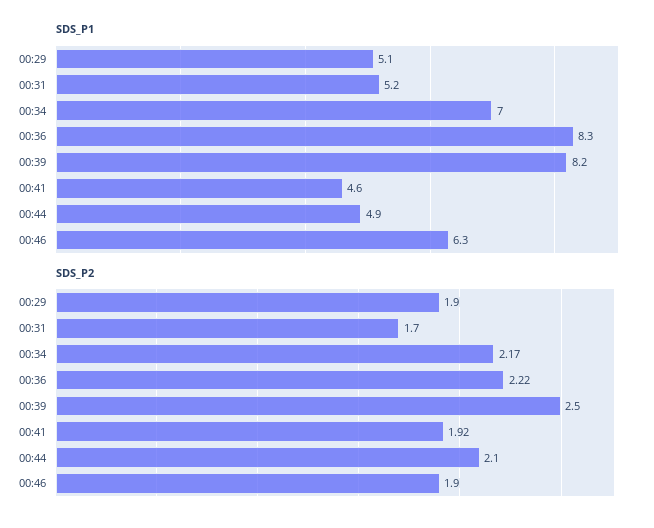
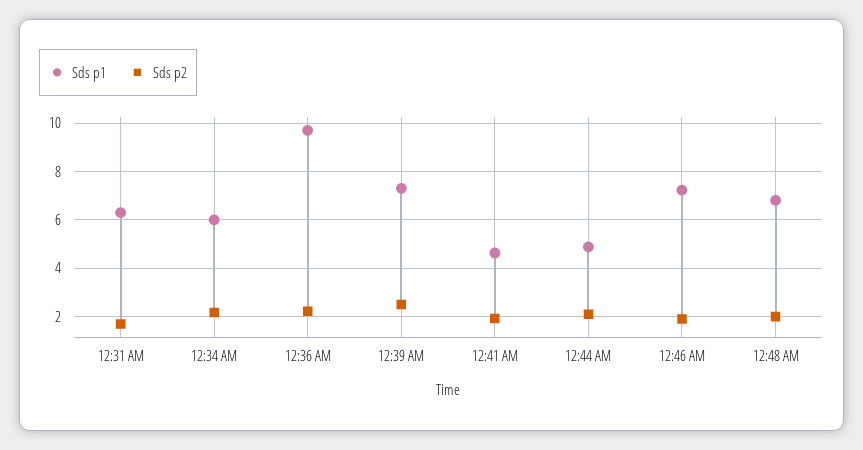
SDS_P1, 00:29: 5.1 -> none
SDS_P1, 00:31: 5.2 -> 6.25
SDS_P1, 00:34: 7 -> 6
SDS_P1, 00:36: 8.3 -> 9.75
SDS_P1, 00:39: 8.2 -> 7.25
SDS_P1, 00:46: 6.3 -> 7.25
SDS_P2, 00:29: 1.9 -> none
SDS_P1, 12:48 AM: none -> 6.75
SDS_P2, 12:48 AM: none -> 2

